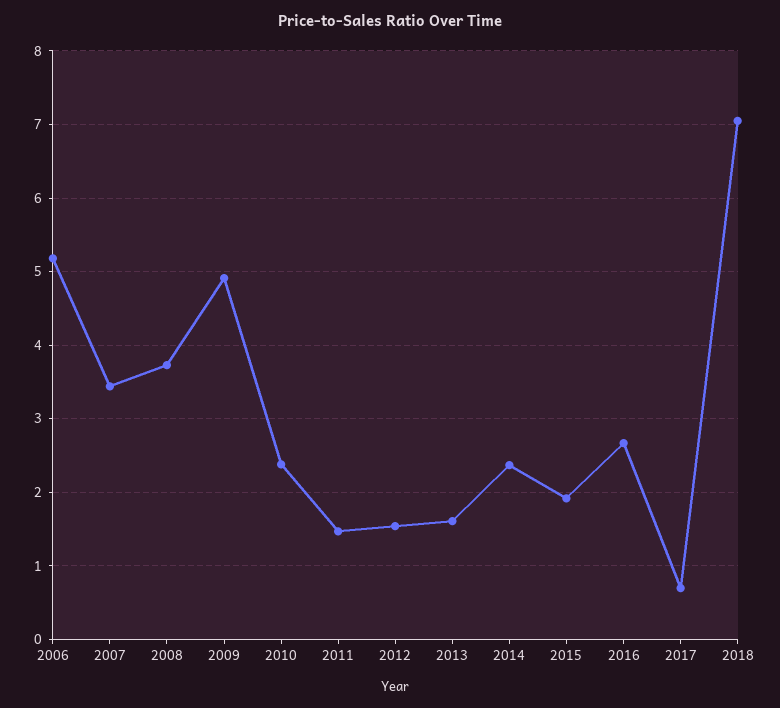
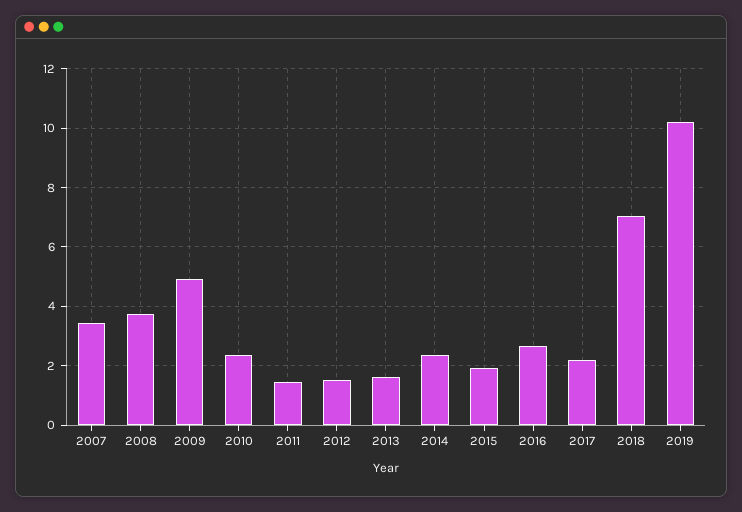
2006: 5.2 -> none
2017: 0.7 -> 2.25
2019: none -> 10.25

